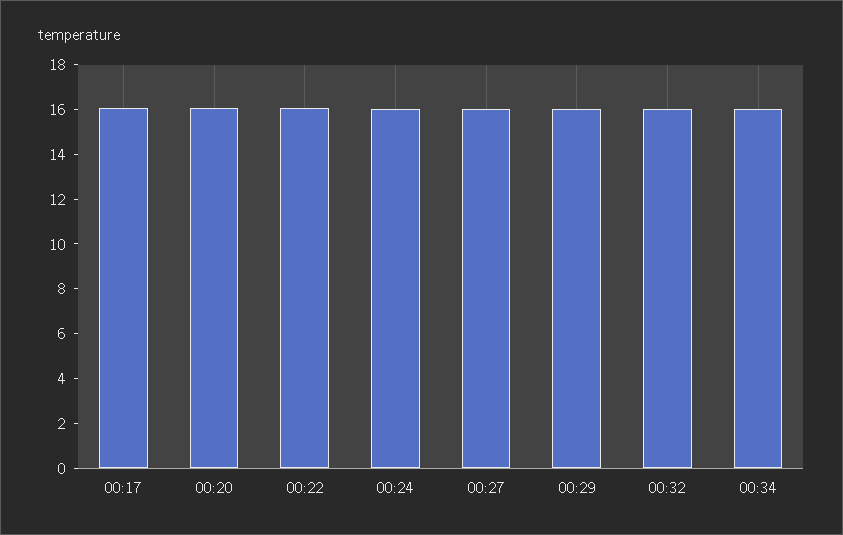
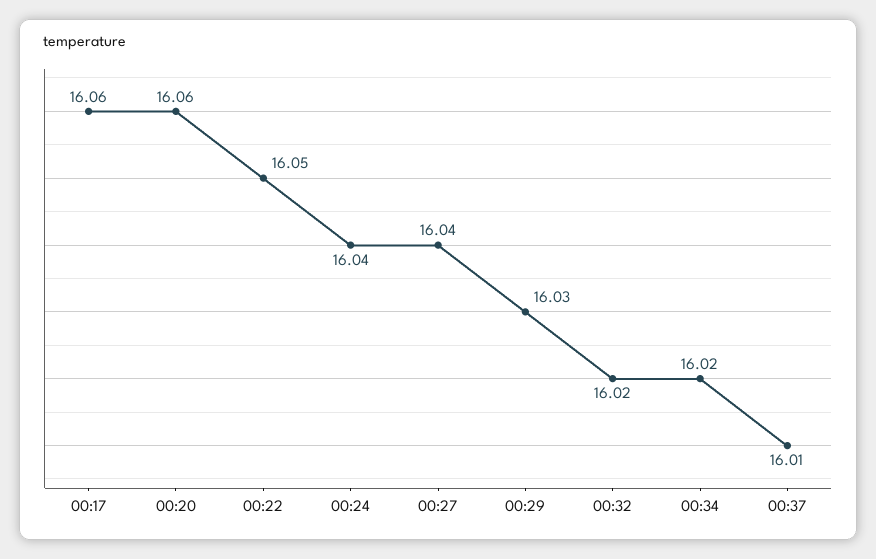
00:37: none -> 16.01

